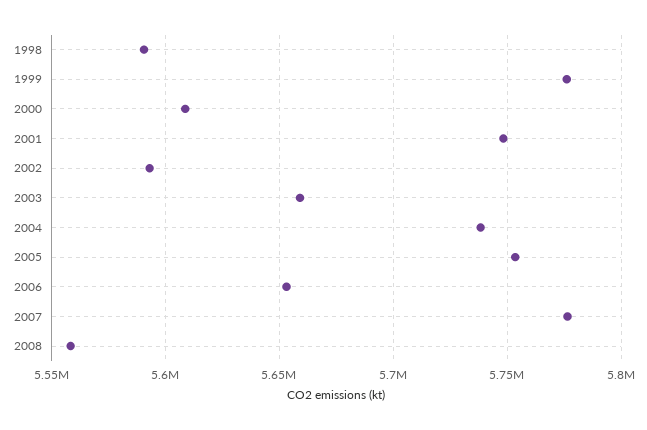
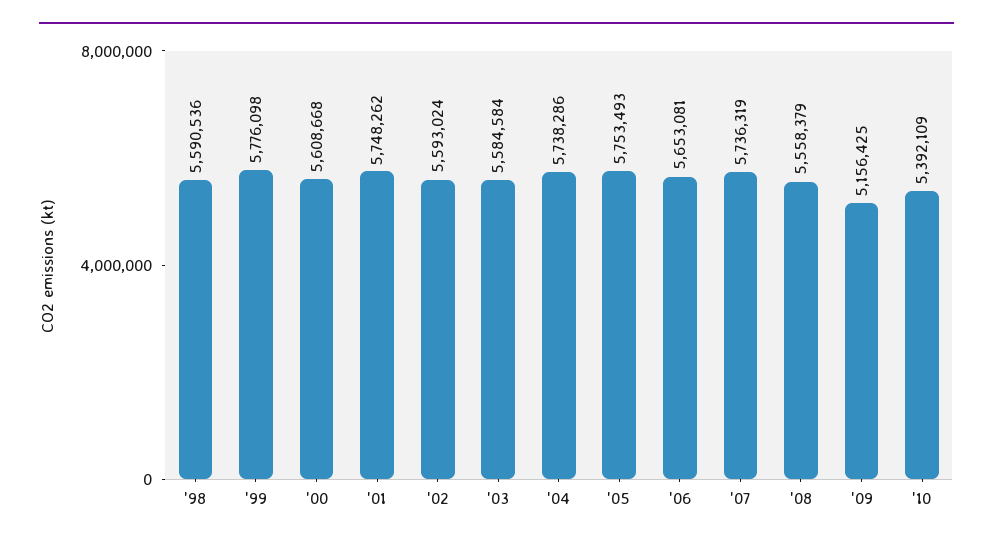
2003: 5660000 -> 5584584
2007: 5775000 -> 5736319
'09: none -> 5156425
'10: none -> 5392109

